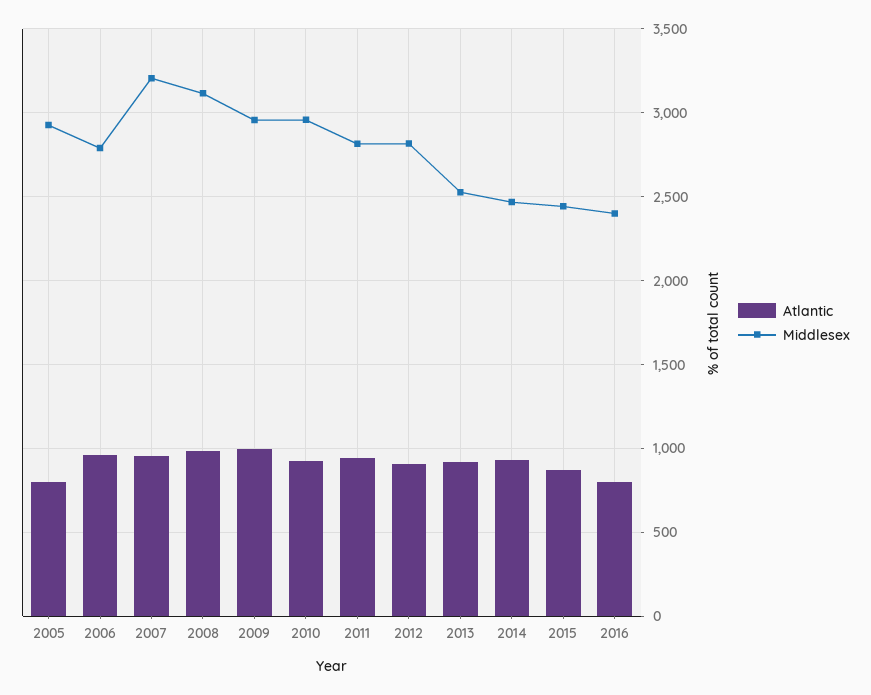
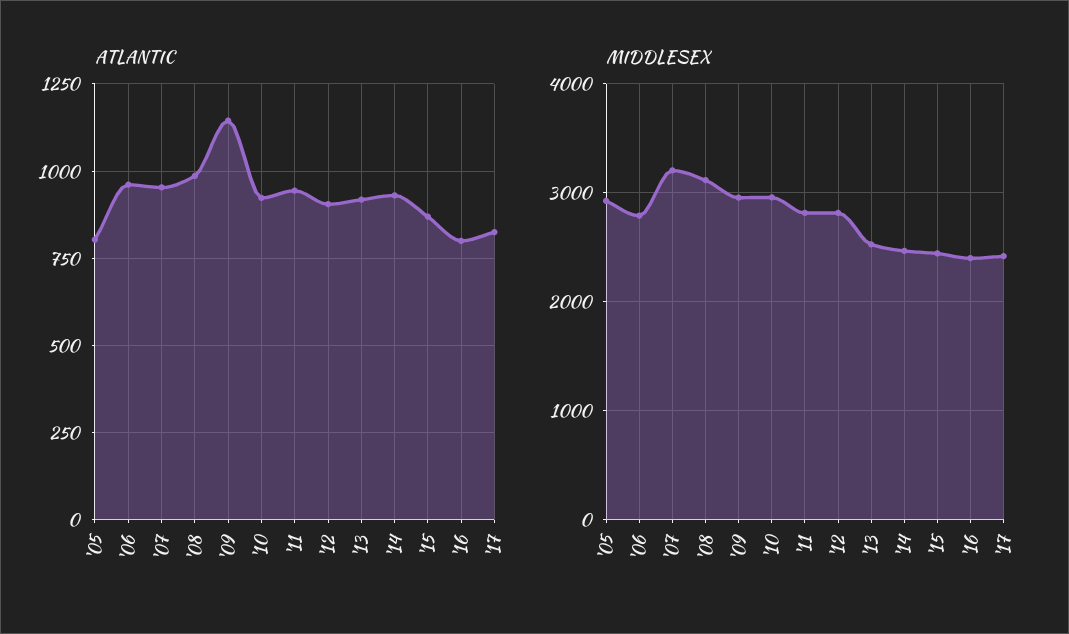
Atlantic, 2009: 1000 -> 1150
Atlantic, '17: none -> 825
Middlesex, '17: none -> 2400

